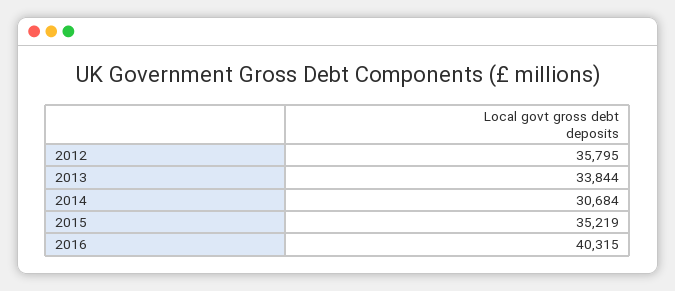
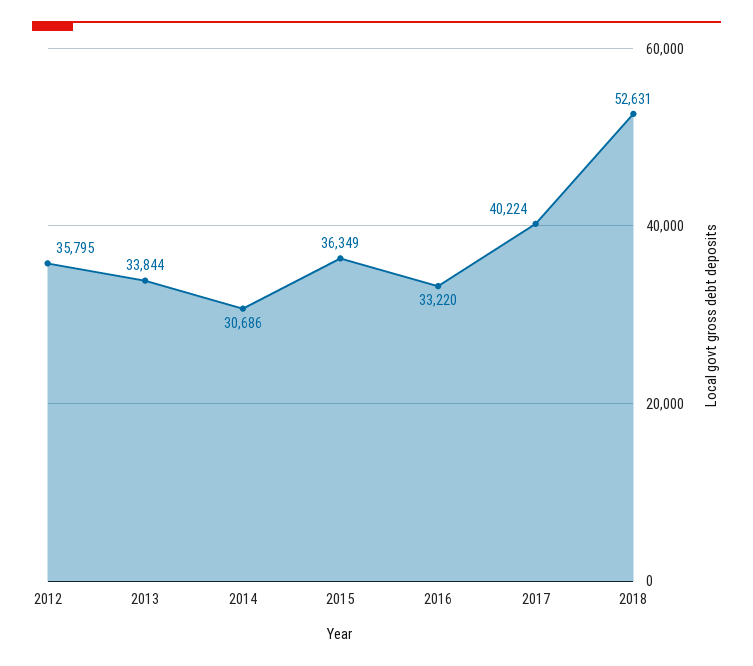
2014: 30684 -> 30686
2015: 35219 -> 36349
2016: 40315 -> 33220
2017: none -> 40224
2018: none -> 52631

